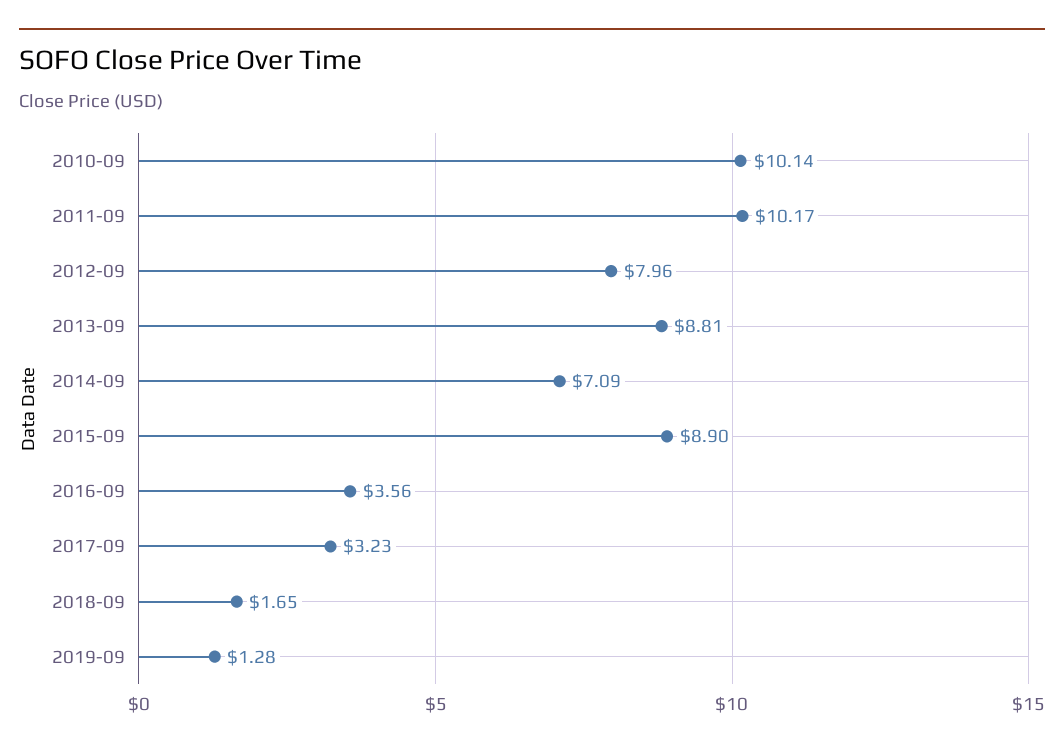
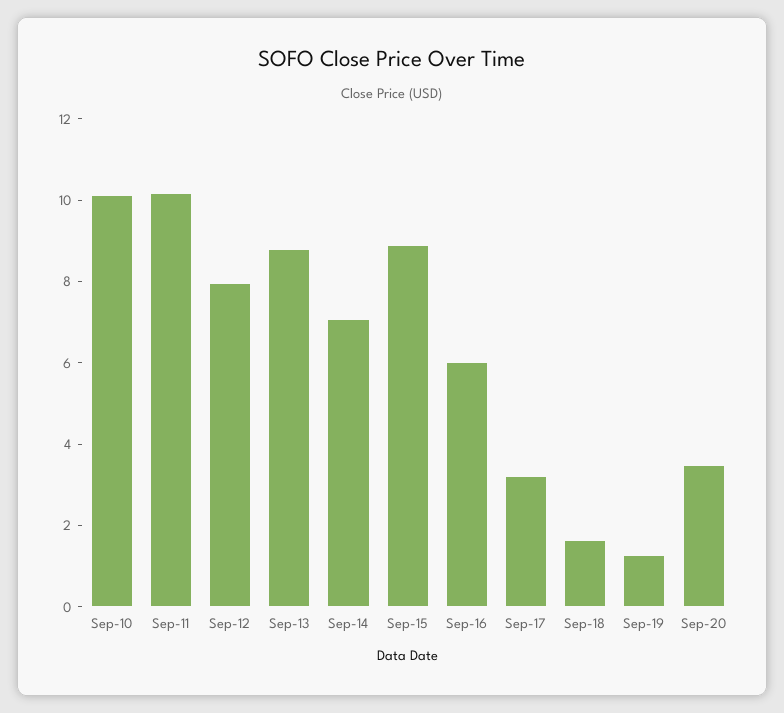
2016-09: 3.56 -> 6
Sep-20: none -> 3.5

